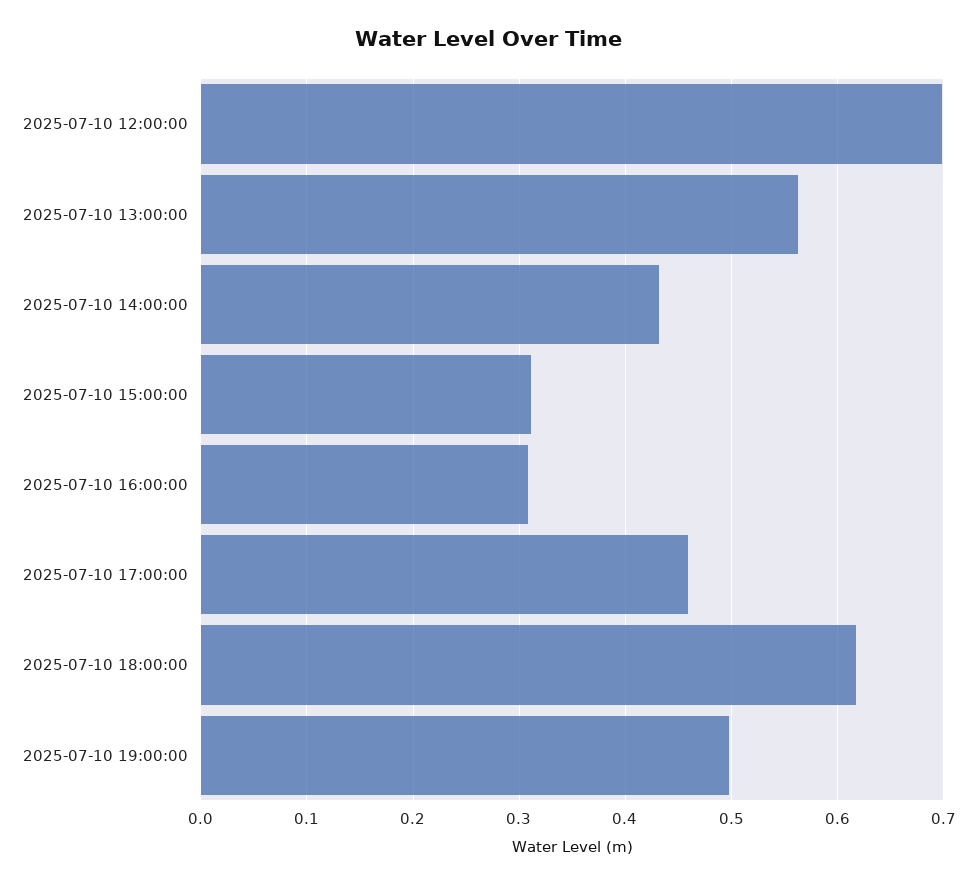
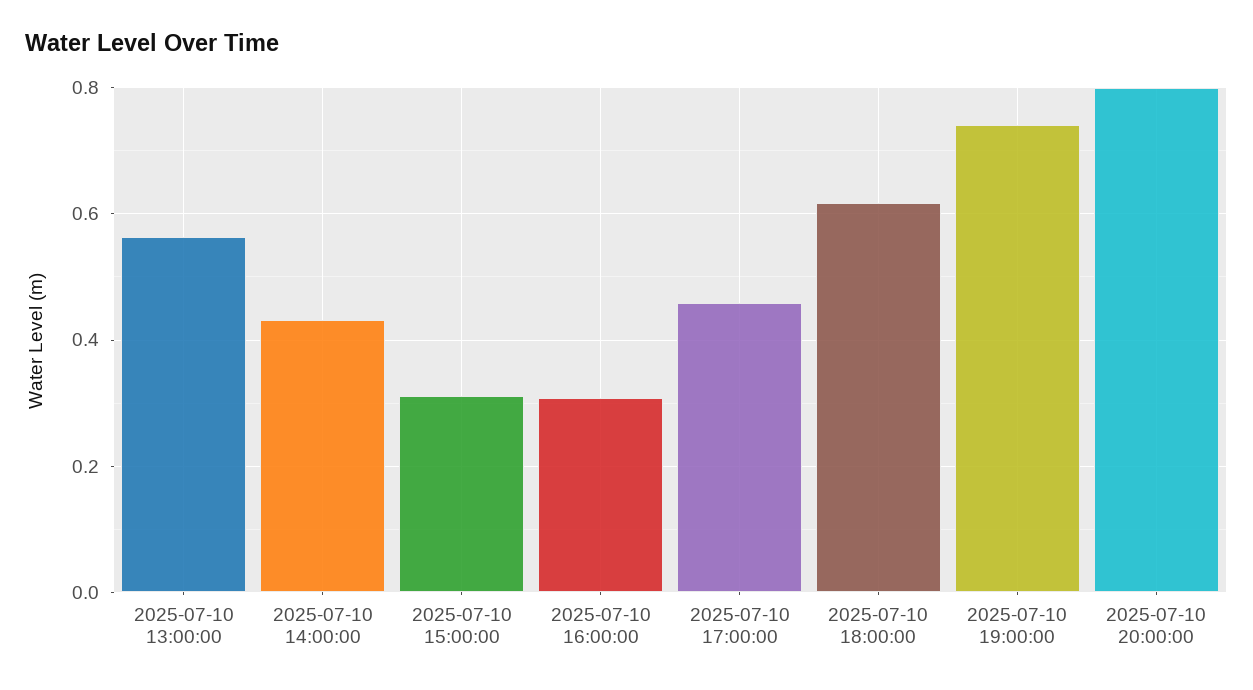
2025-07-10 12:00:00: 0.7 -> none
2025-07-10 19:00:00: 0.5 -> 0.74
2025-07-10 20:00:00: none -> 0.8

